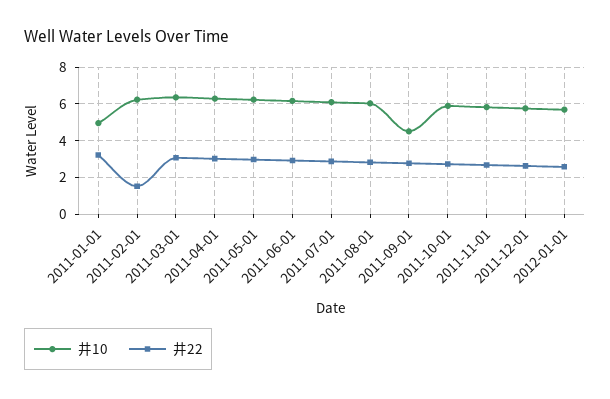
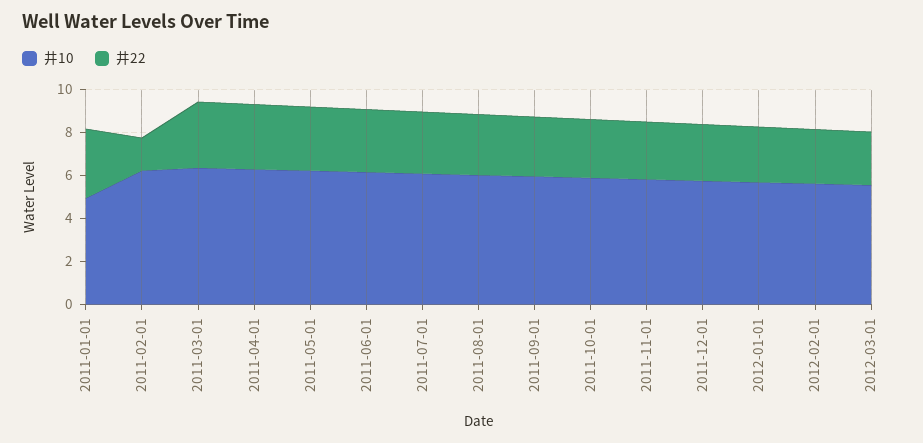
井10, 2011-09-01: 4.5 -> 6
井10, 2012-02-01: none -> 5.5
井22, 2012-02-01: none -> 2.5
井10, 2012-03-01: none -> 5.5
井22, 2012-03-01: none -> 2.5

